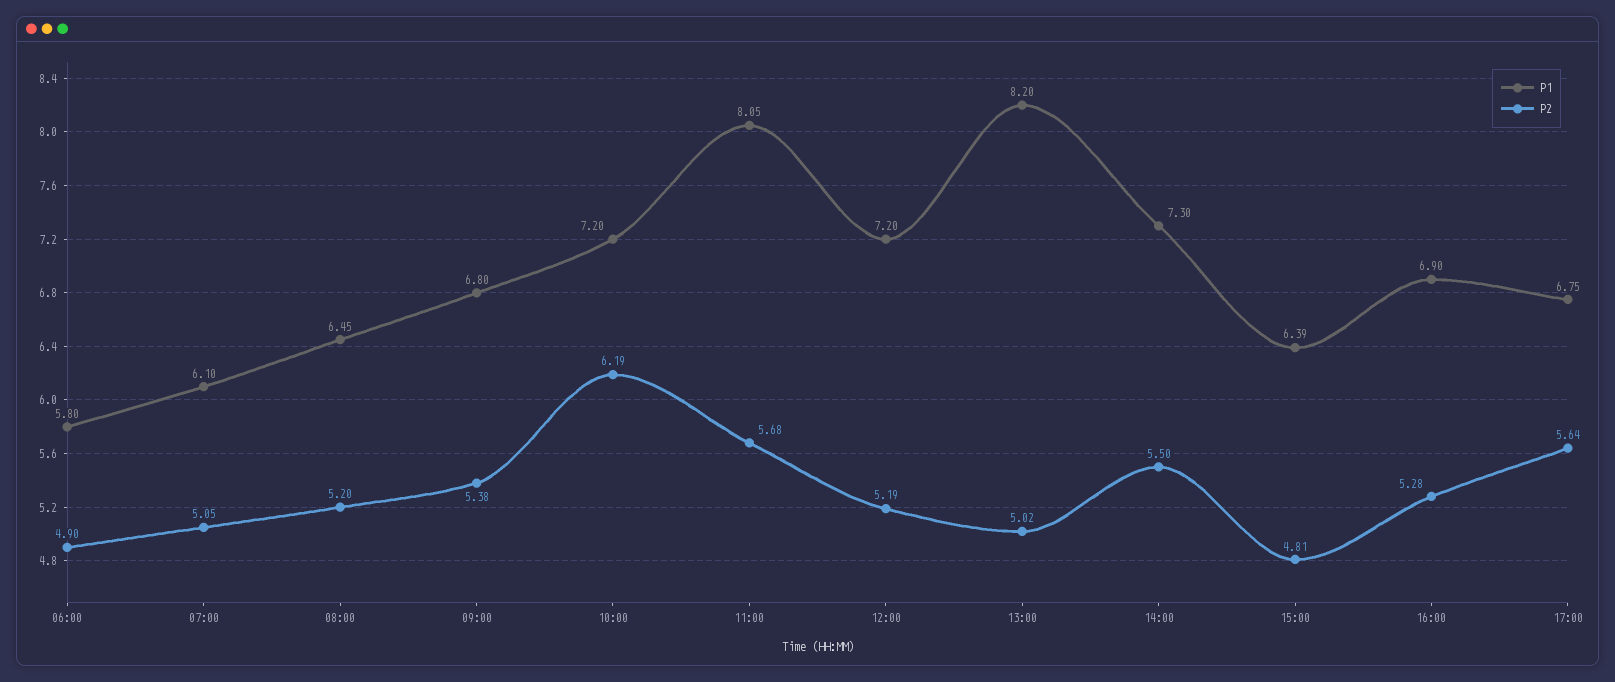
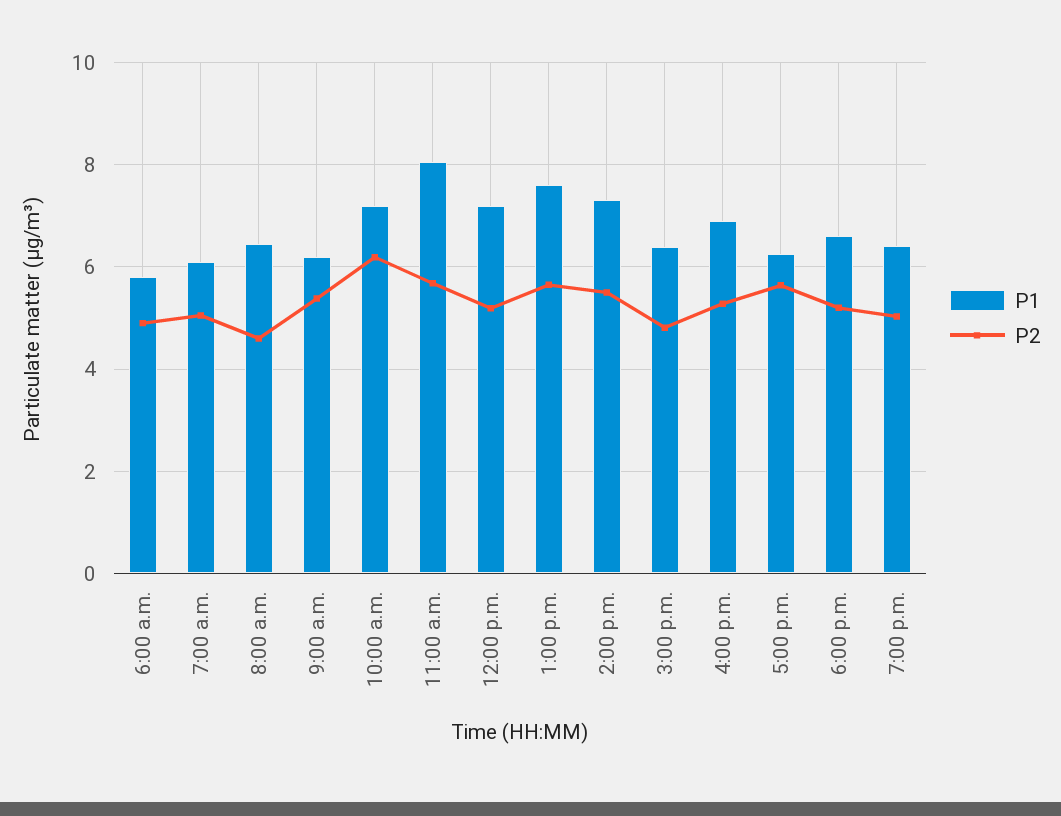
P2, 08:00: 5.2 -> 4.6
P1, 09:00: 6.8 -> 6.2
P1, 13:00: 8.2 -> 7.6
P2, 13:00: 5.02 -> 5.6
P1, 17:00: 6.75 -> 6.2
P1, 6:00 p.m.: none -> 6.6
P2, 6:00 p.m.: none -> 5.2
P1, 7:00 p.m.: none -> 6.4
P2, 7:00 p.m.: none -> 5

